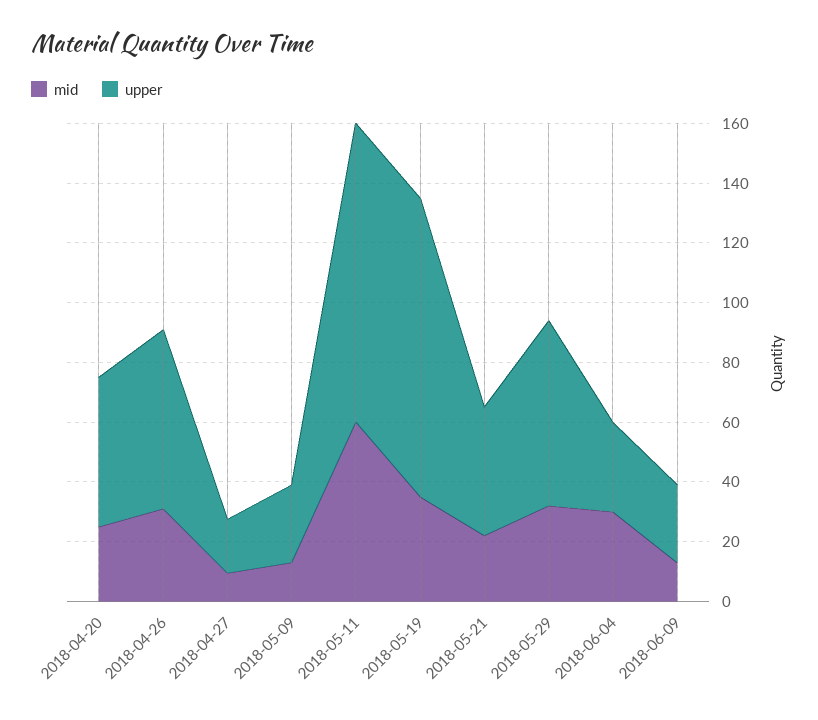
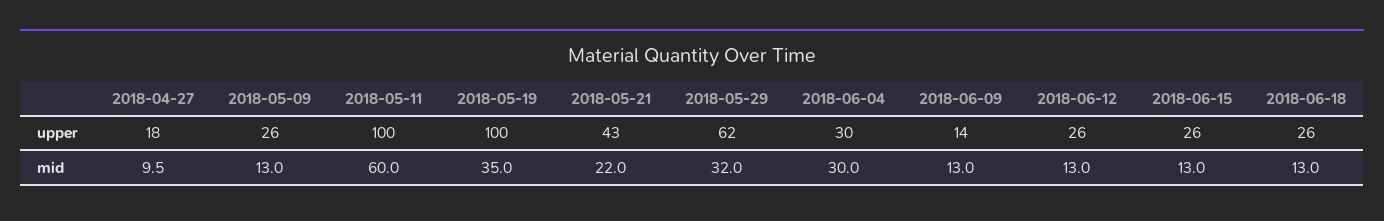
mid, 2018-04-20: 25 -> none
upper, 2018-04-20: 50 -> none
mid, 2018-04-26: 30 -> none
upper, 2018-04-26: 60 -> none
upper, 2018-06-09: 25 -> 14
upper, 2018-06-12: none -> 26
upper, 2018-06-15: none -> 26
upper, 2018-06-18: none -> 26
mid, 2018-06-12: none -> 13
mid, 2018-06-15: none -> 13
mid, 2018-06-18: none -> 13

